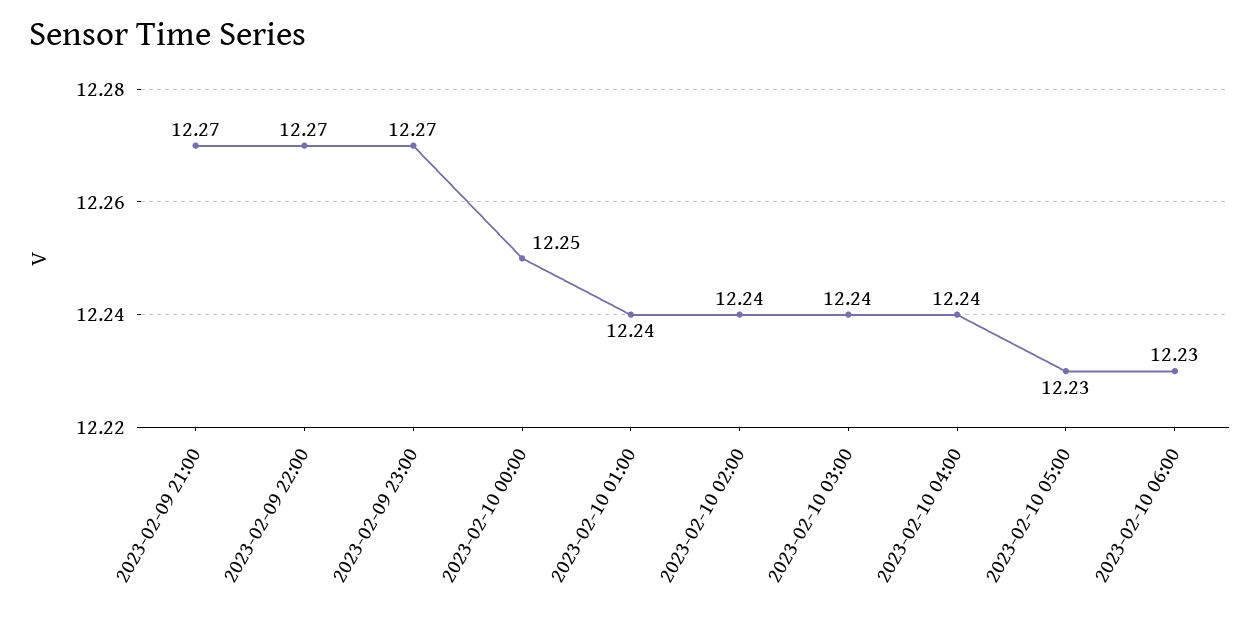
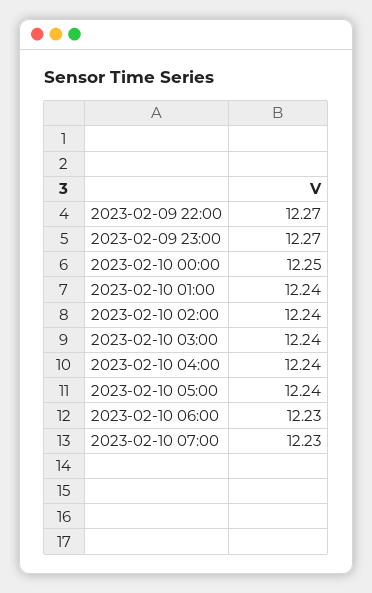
2023-02-09 21:00: 12.27 -> none
2023-02-10 05:00: 12.23 -> 12.24
2023-02-10 07:00: none -> 12.23

